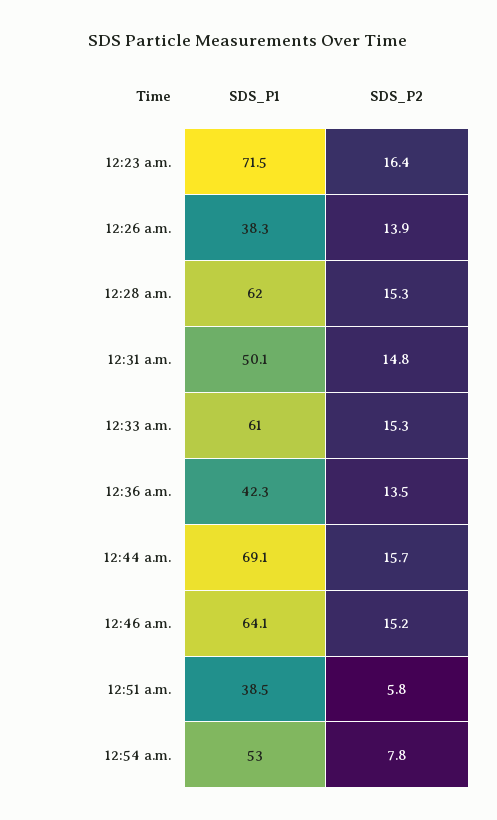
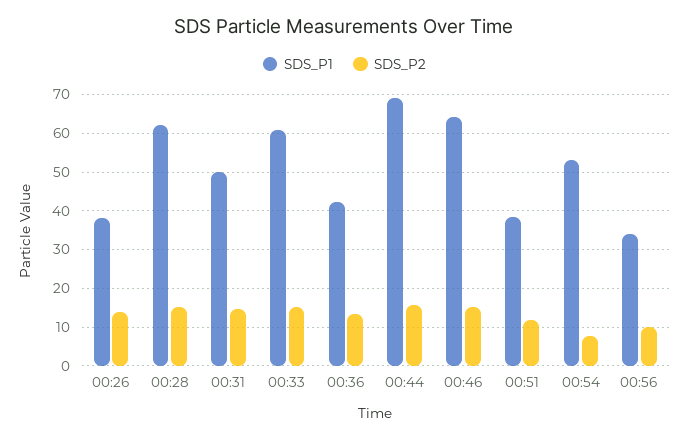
SDS_P1, 12:23 a.m.: 71.5 -> none
SDS_P2, 12:23 a.m.: 16.4 -> none
SDS_P2, 12:51 a.m.: 5.8 -> 12
SDS_P1, 00:56: none -> 34
SDS_P2, 00:56: none -> 10

